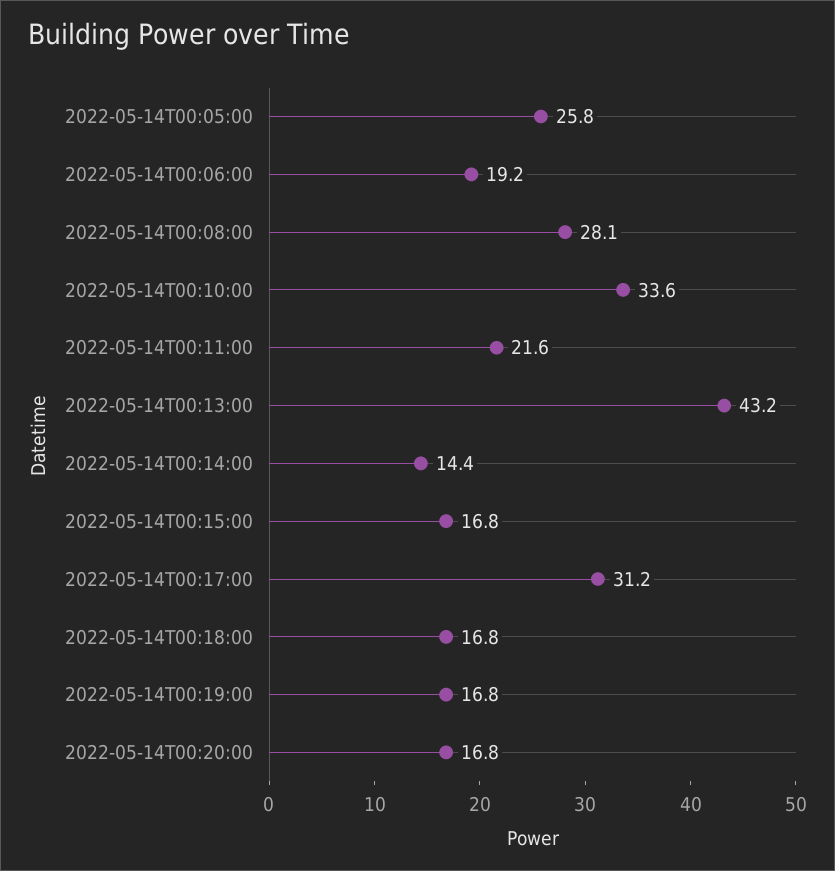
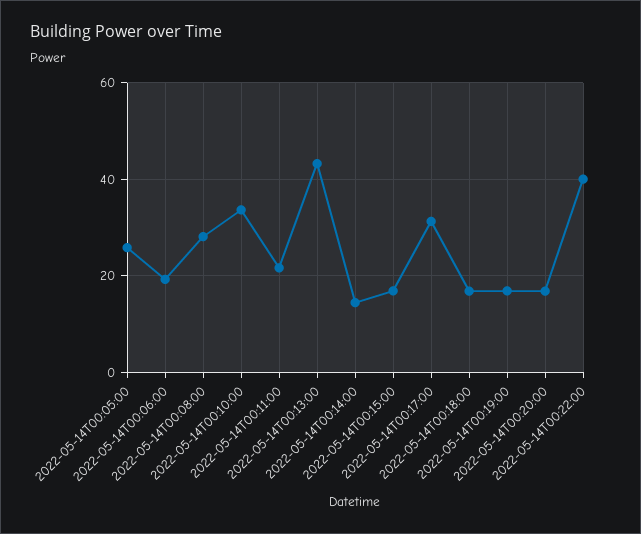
2022-05-14T00:22:00: none -> 40

